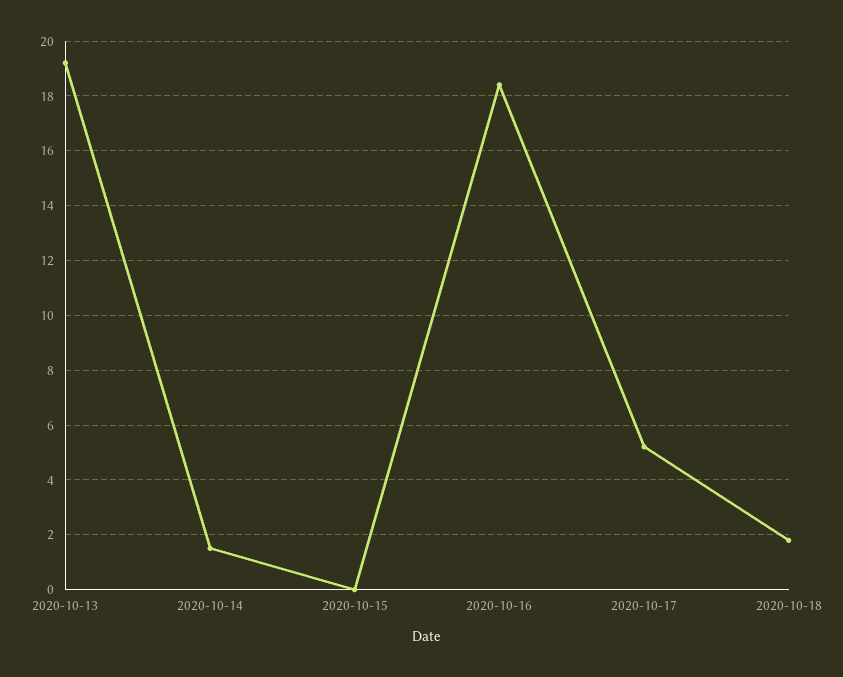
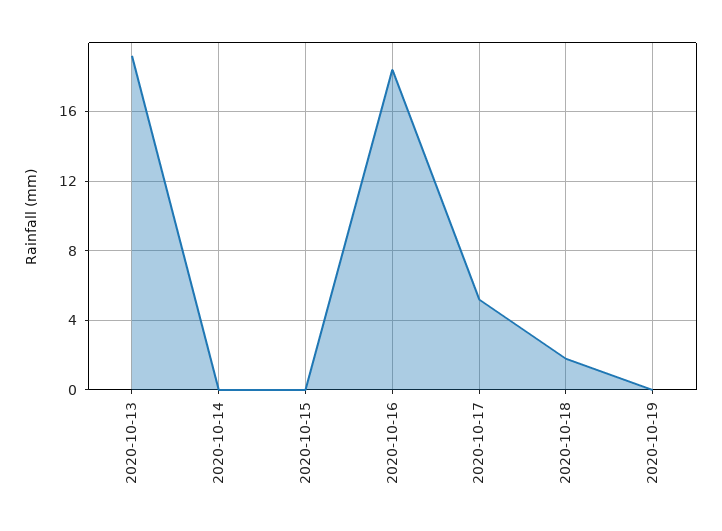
2020-10-14: 1.5 -> 0
2020-10-19: none -> 0

